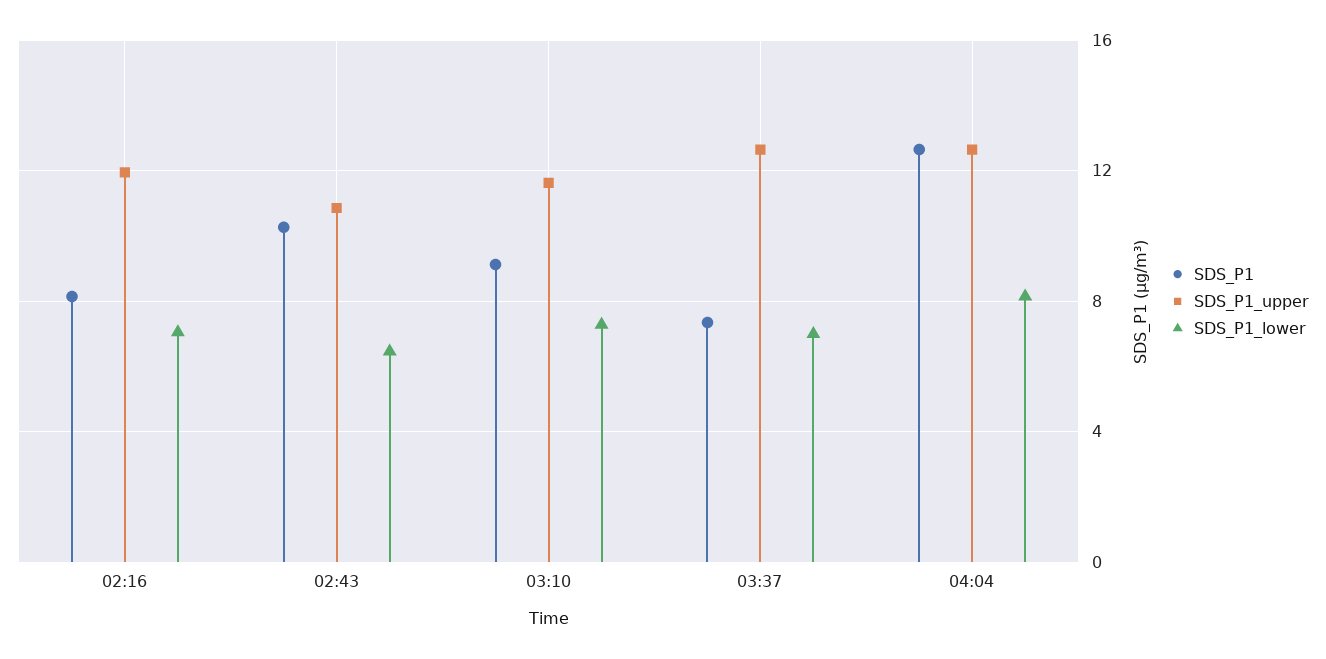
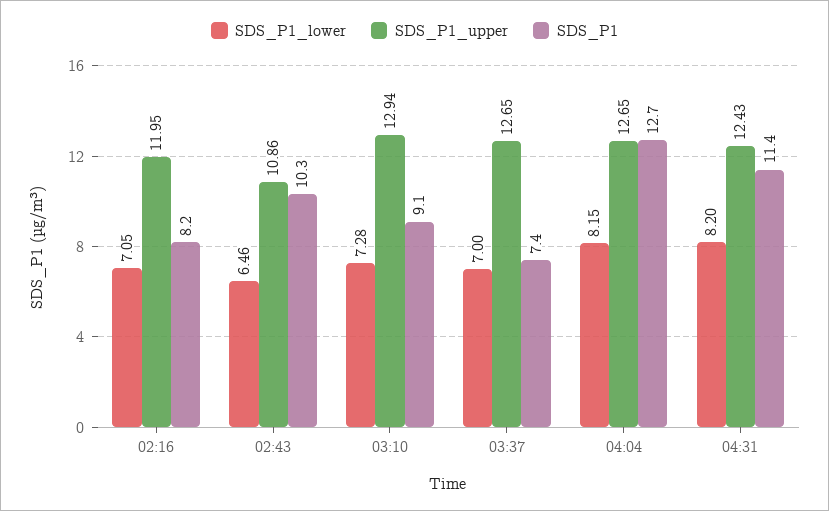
SDS_P1_upper, 03:10: 11.5 -> 12.94
SDS_P1_lower, 04:31: none -> 8.2
SDS_P1_upper, 04:31: none -> 12.43
SDS_P1, 04:31: none -> 11.4

